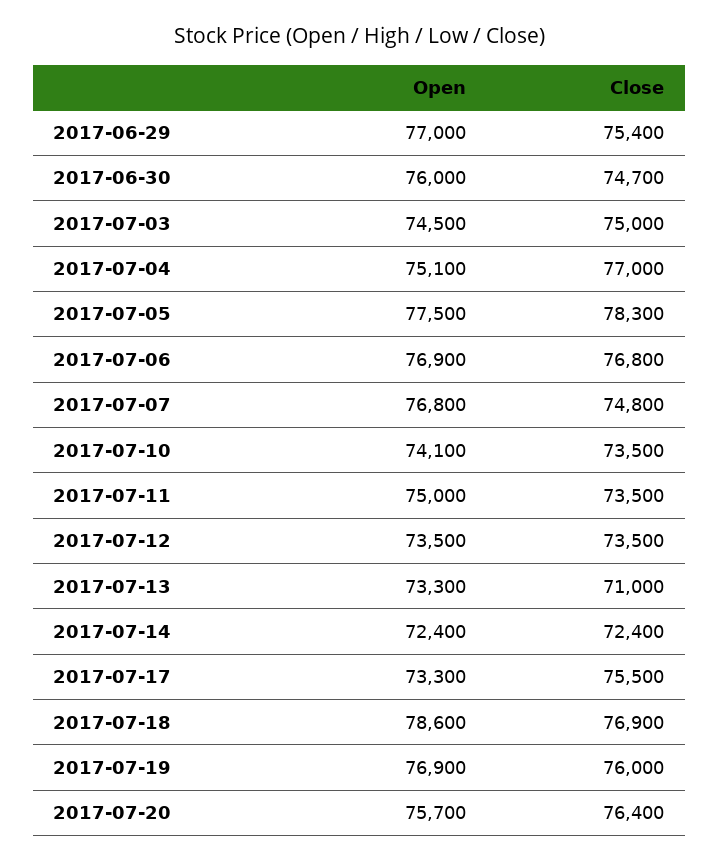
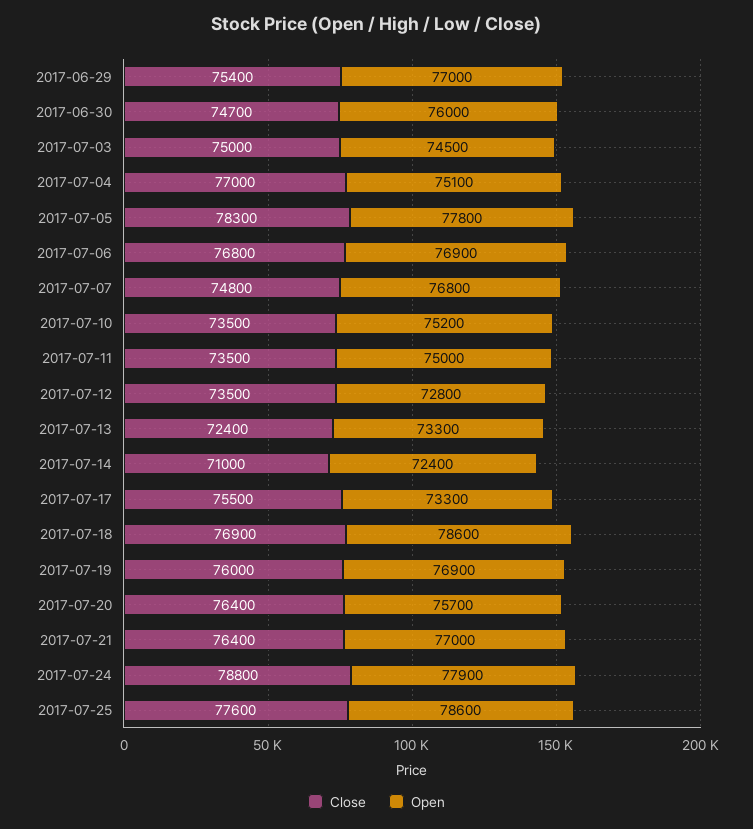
Open, 2017-07-05: 77500 -> 77800
Open, 2017-07-10: 74100 -> 75200
Open, 2017-07-12: 73500 -> 72800
Close, 2017-07-13: 71000 -> 72400
Close, 2017-07-14: 72400 -> 71000
Close, 2017-07-21: none -> 76400
Open, 2017-07-21: none -> 77000
Close, 2017-07-24: none -> 78800
Open, 2017-07-24: none -> 77900
Close, 2017-07-25: none -> 77600
Open, 2017-07-25: none -> 78600

